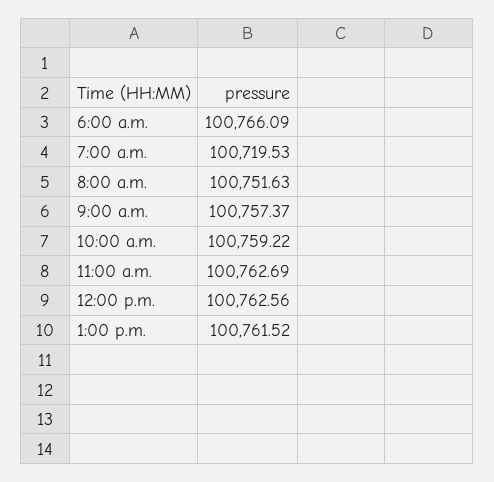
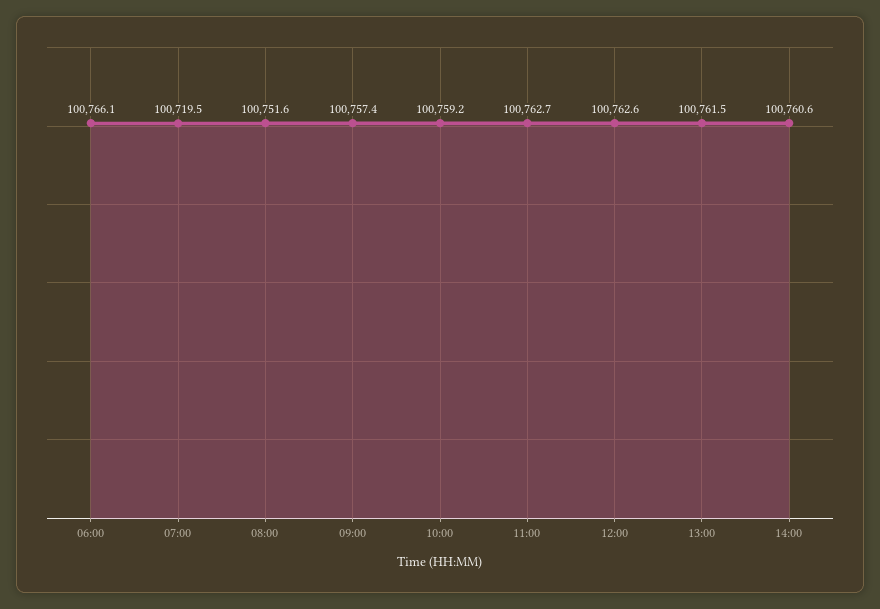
14:00: none -> 100760.6

